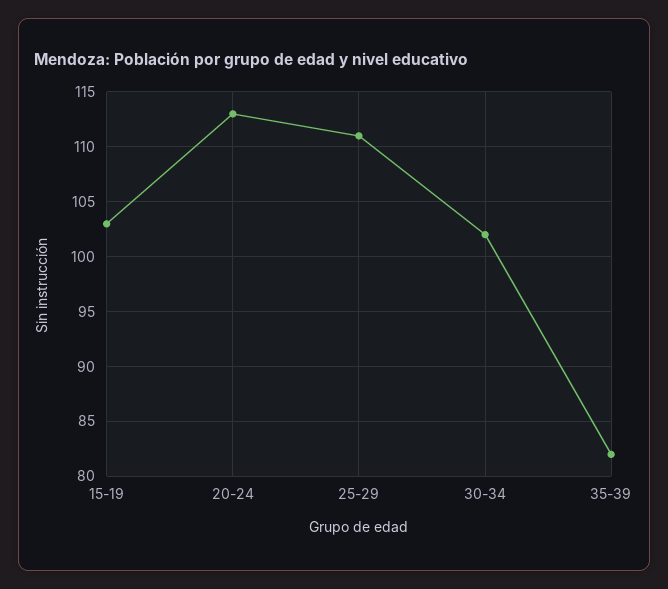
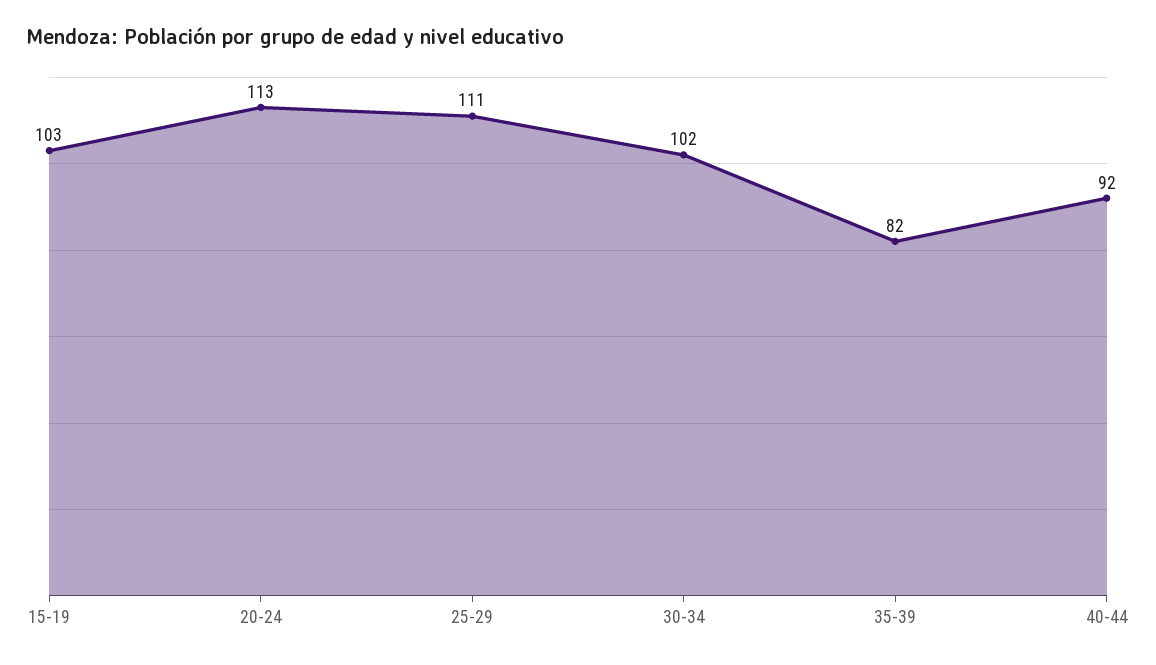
40-44: none -> 92

